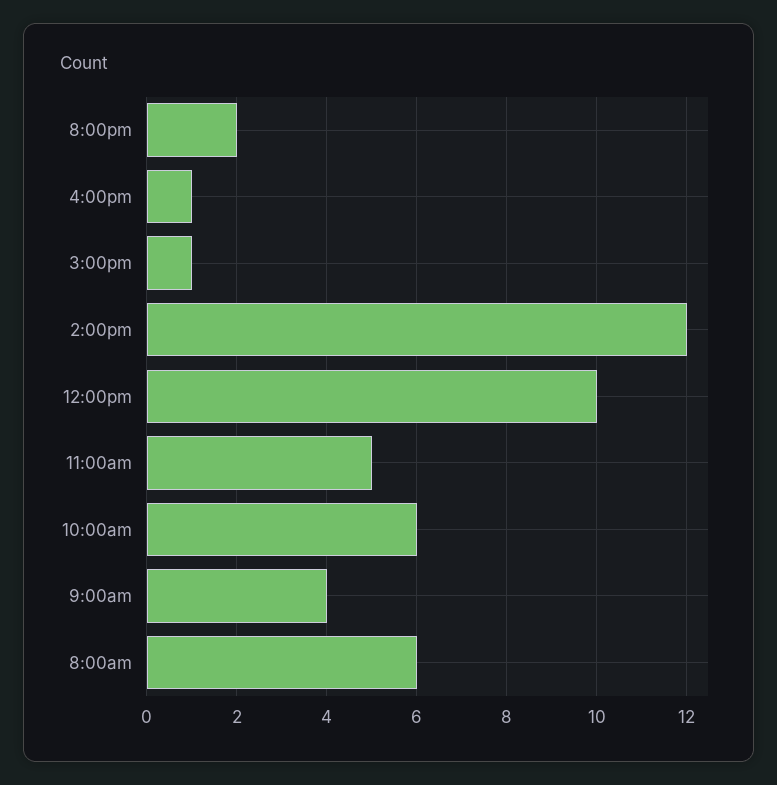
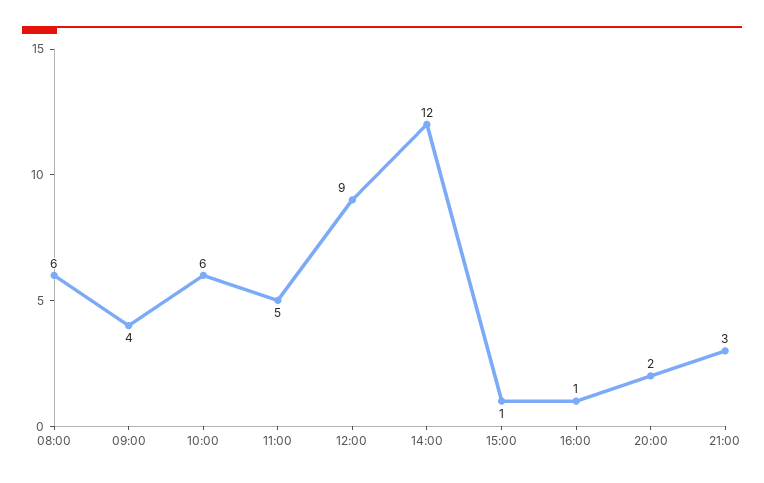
12:00pm: 10 -> 9
21:00: none -> 3

